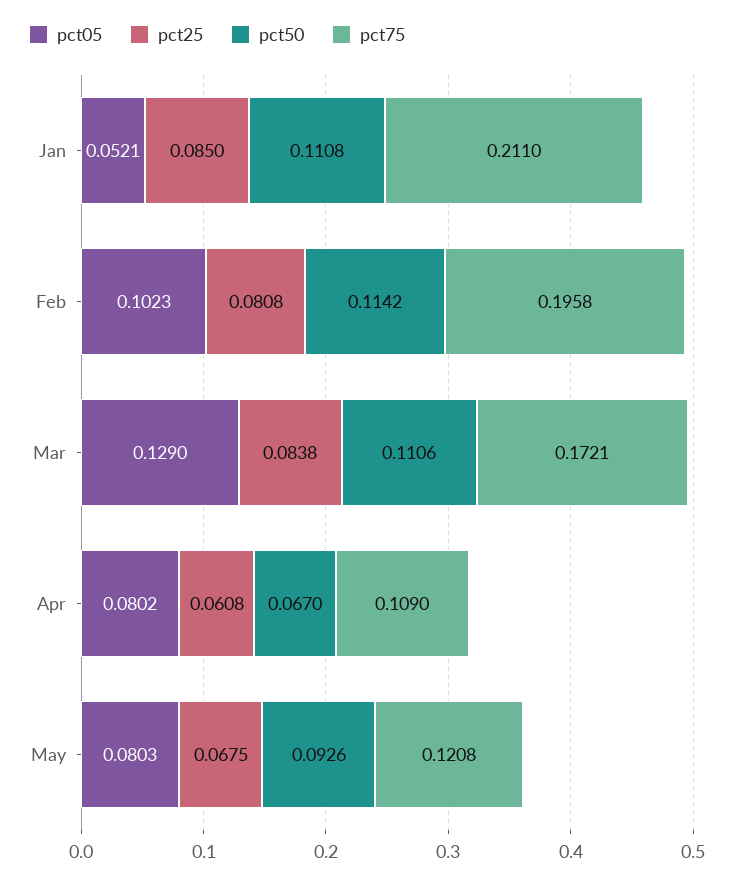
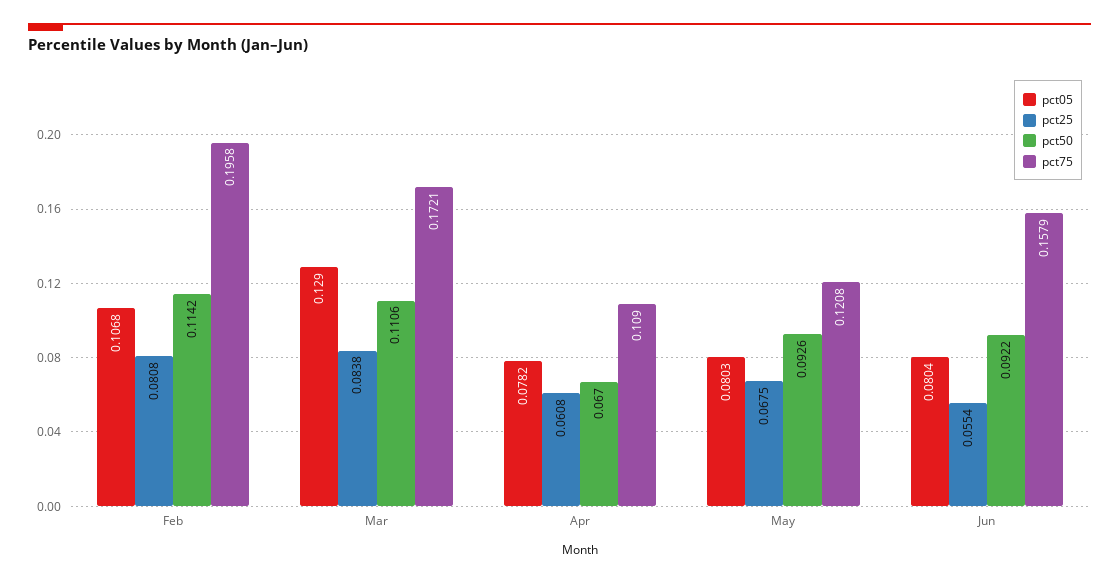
pct05, Jan: 0.0521 -> none
pct25, Jan: 0.085 -> none
pct50, Jan: 0.1108 -> none
pct75, Jan: 0.211 -> none
pct05, Feb: 0.1023 -> 0.1068
pct05, Apr: 0.0802 -> 0.0782
pct05, Jun: none -> 0.0804
pct25, Jun: none -> 0.0554
pct50, Jun: none -> 0.0922
pct75, Jun: none -> 0.1579

